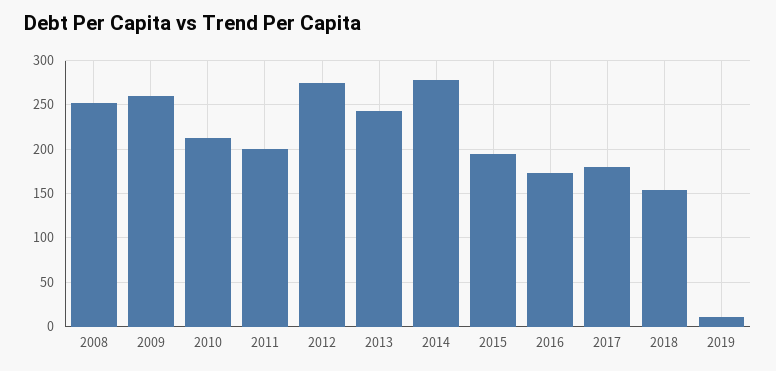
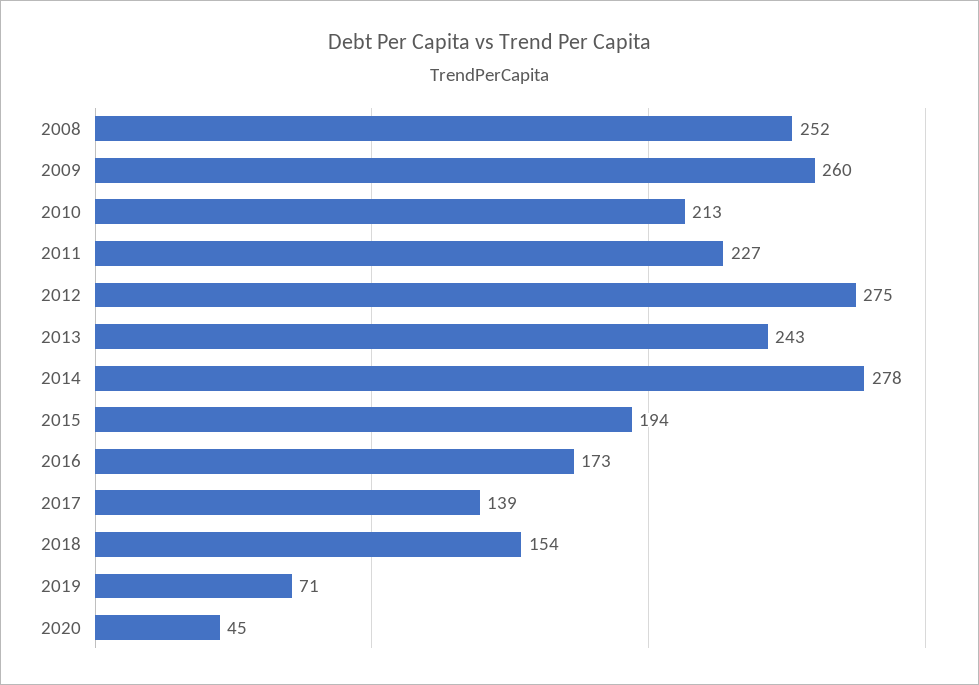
2011: 200 -> 227
2017: 180 -> 139
2019: 10 -> 71
2020: none -> 45

